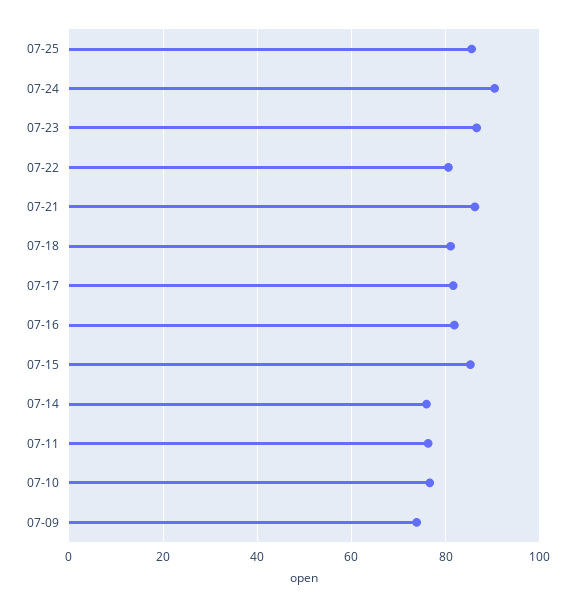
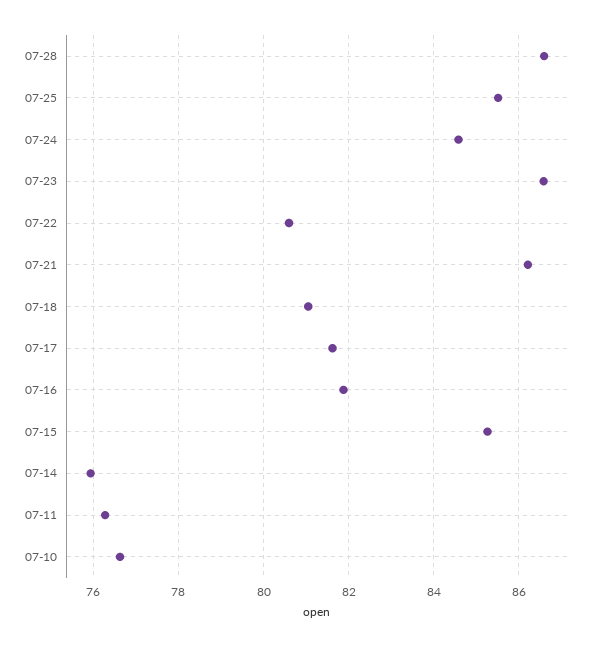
07-24: 90 -> 84.6
07-09: 74 -> none
07-28: none -> 86.6

